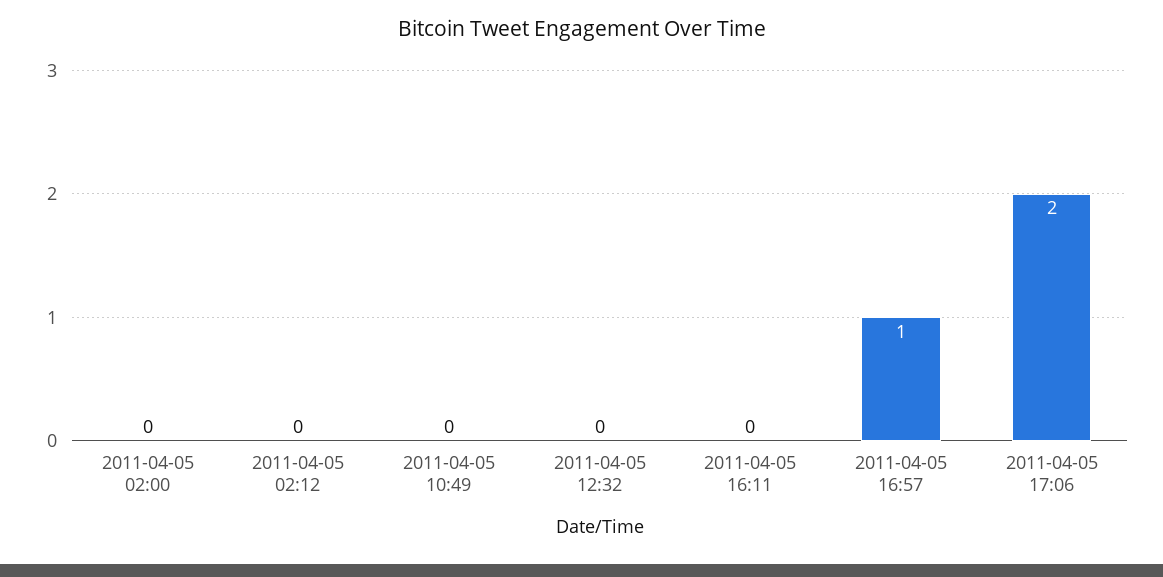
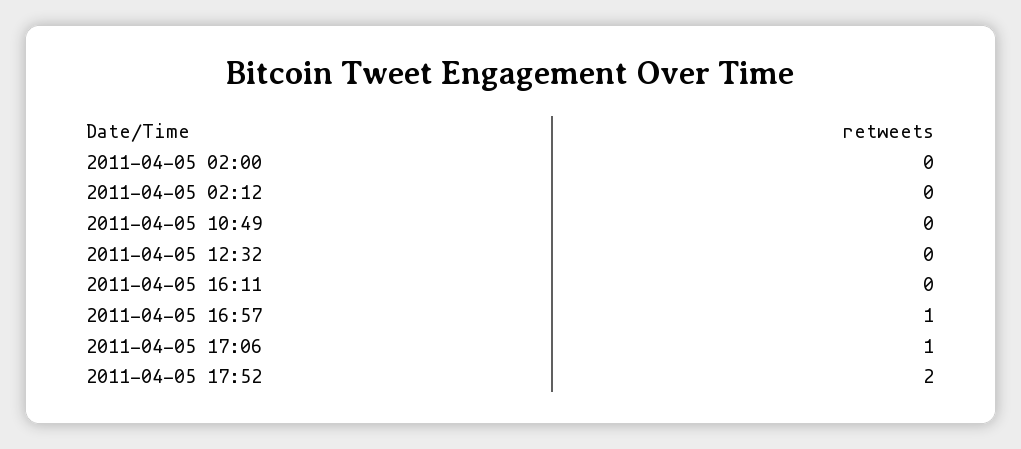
2011-04-05 17:06: 2 -> 1
2011-04-05 17:52: none -> 2

